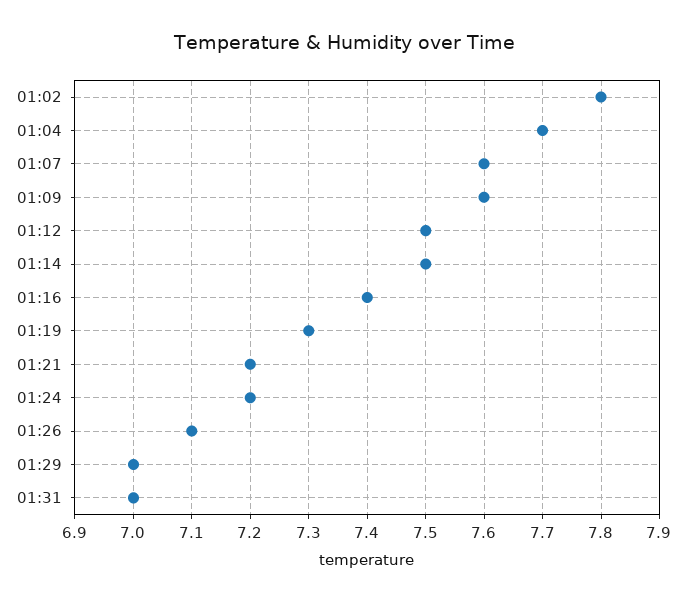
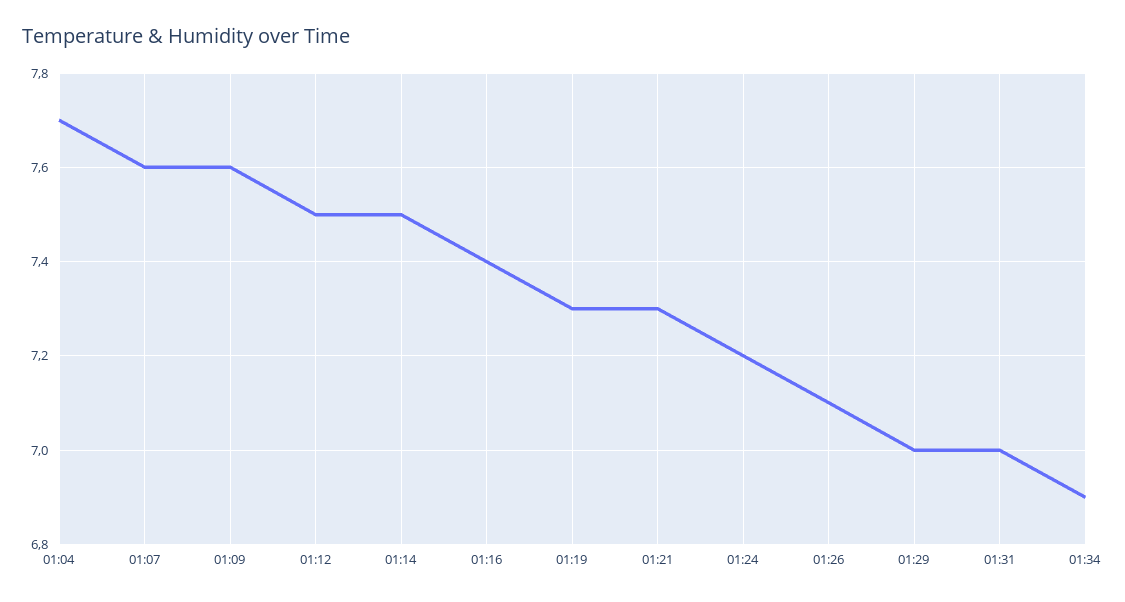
01:02: 7.8 -> none
01:21: 7.2 -> 7.3
01:34: none -> 6.9

